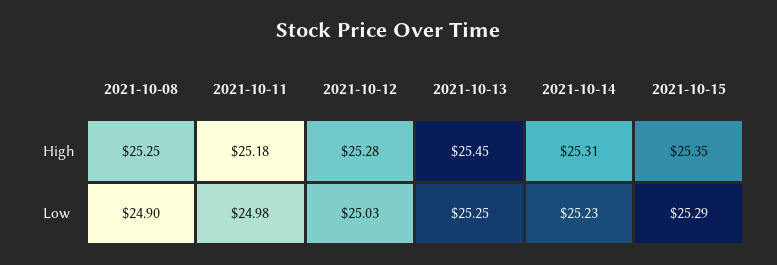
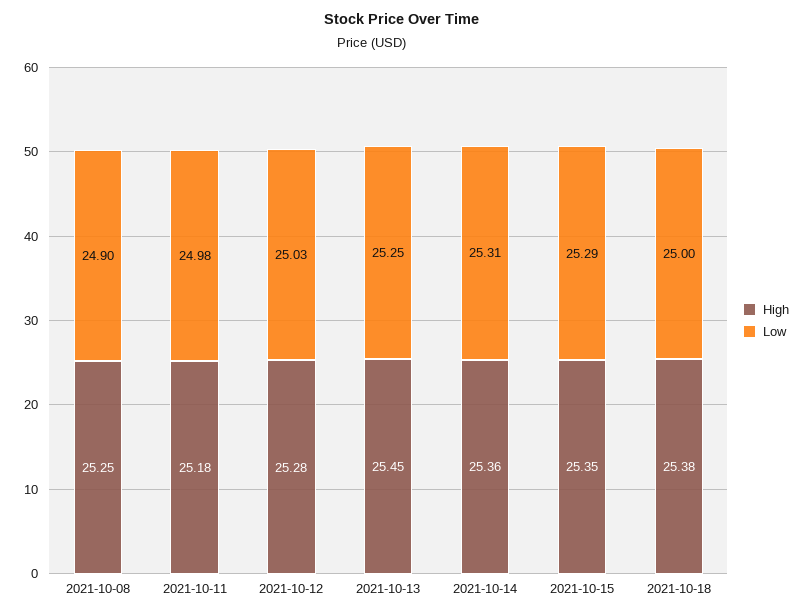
High, 2021-10-14: 25.31 -> 25.36
Low, 2021-10-14: 25.23 -> 25.31
High, 2021-10-18: none -> 25.38
Low, 2021-10-18: none -> 25

